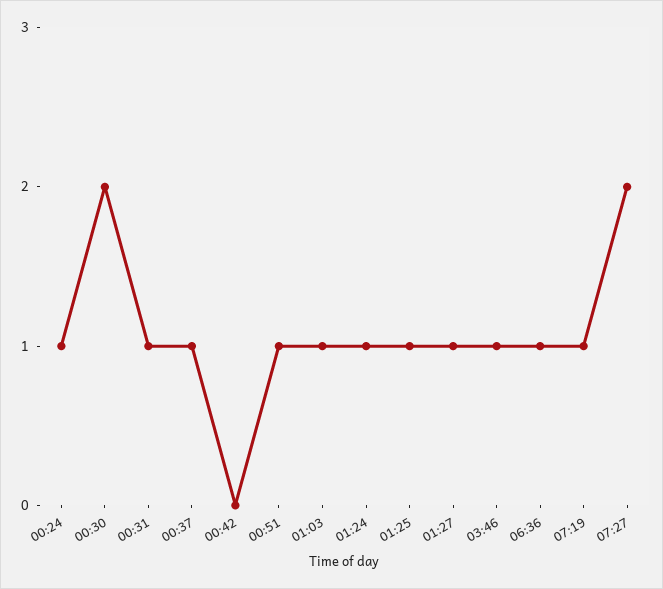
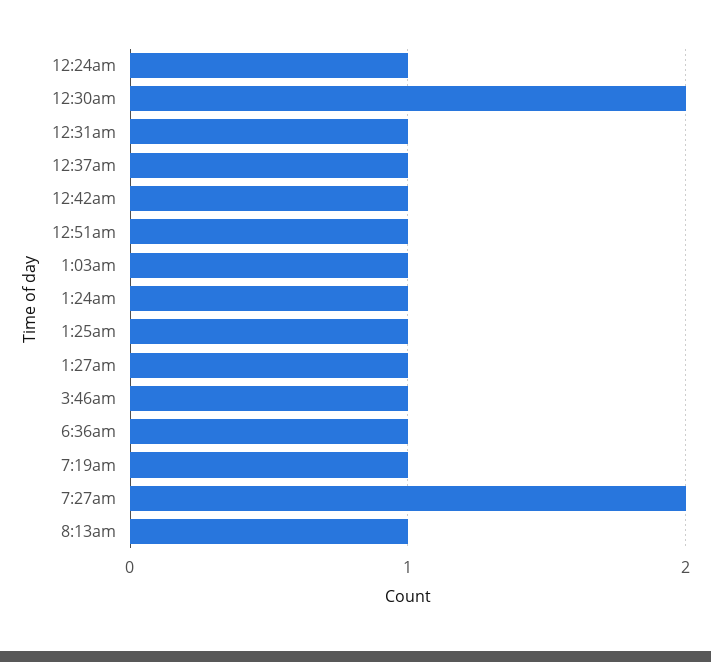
00:42: 0 -> 1
8:13am: none -> 1

